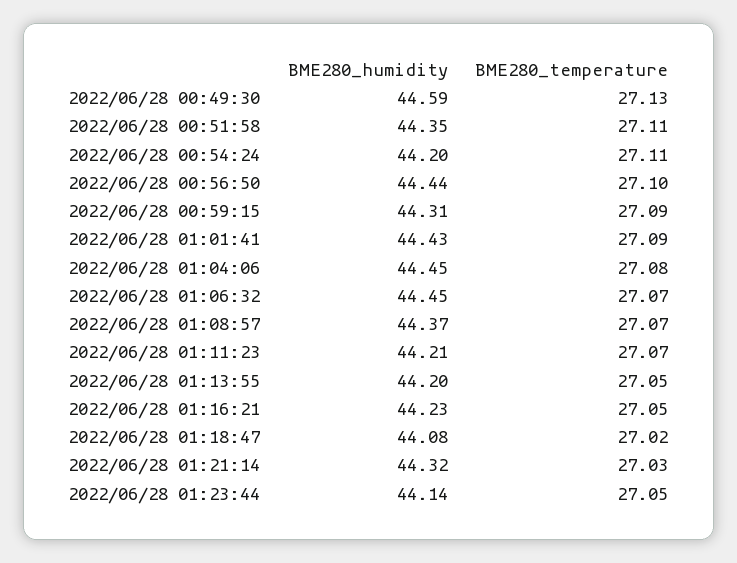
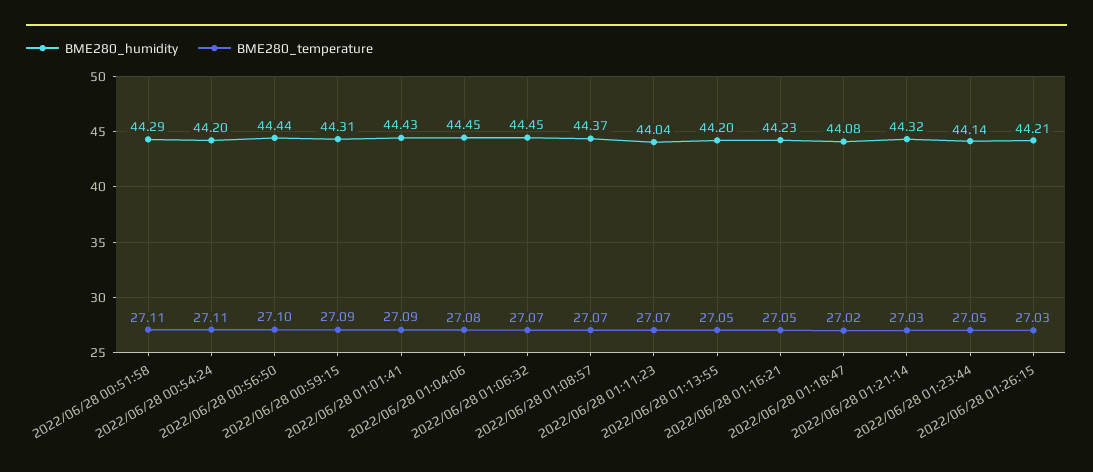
BME280_humidity, 2022/06/28 00:49:30: 44.59 -> none
BME280_temperature, 2022/06/28 00:49:30: 27.13 -> none
BME280_humidity, 2022/06/28 00:51:58: 44.35 -> 44.29
BME280_humidity, 2022/06/28 01:11:23: 44.21 -> 44.04
BME280_humidity, 2022/06/28 01:26:15: none -> 44.21
BME280_temperature, 2022/06/28 01:26:15: none -> 27.03

